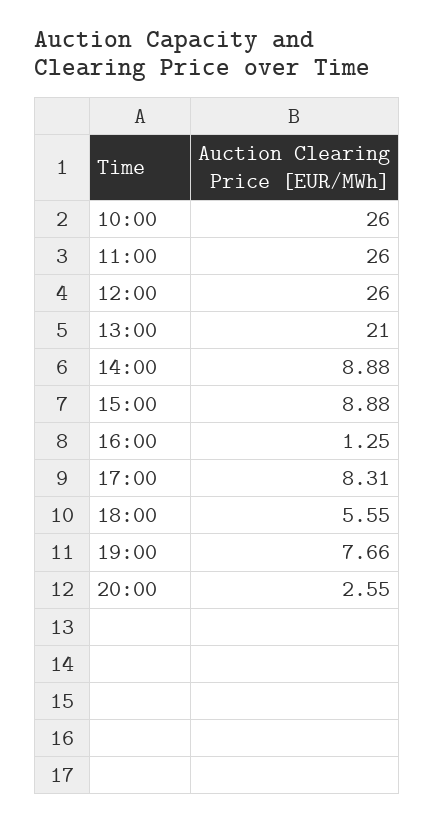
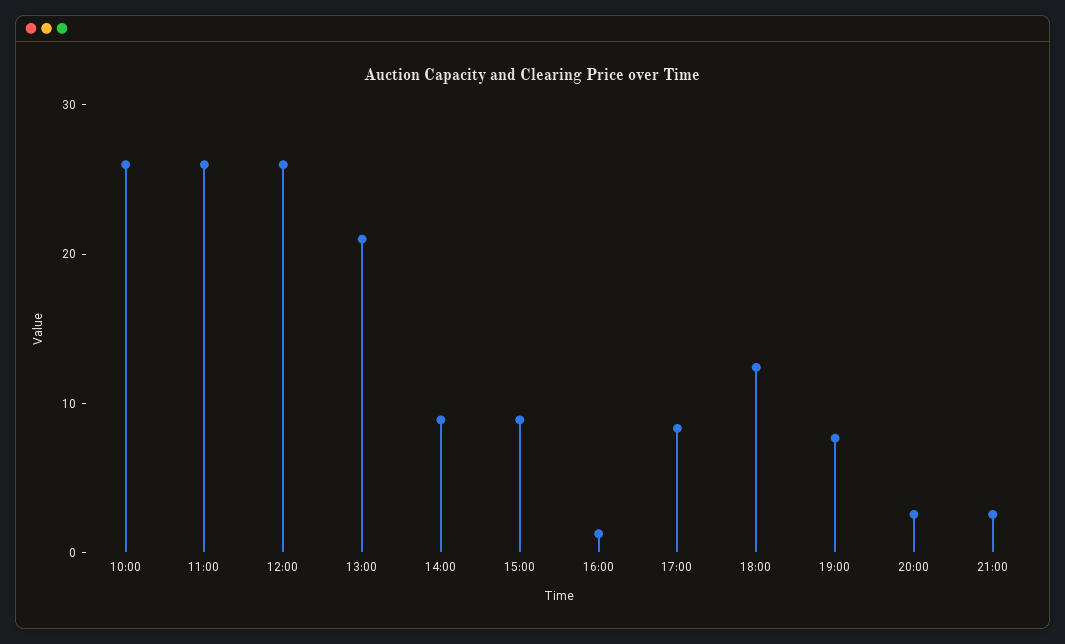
18:00: 5.55 -> 12
21:00: none -> 2

